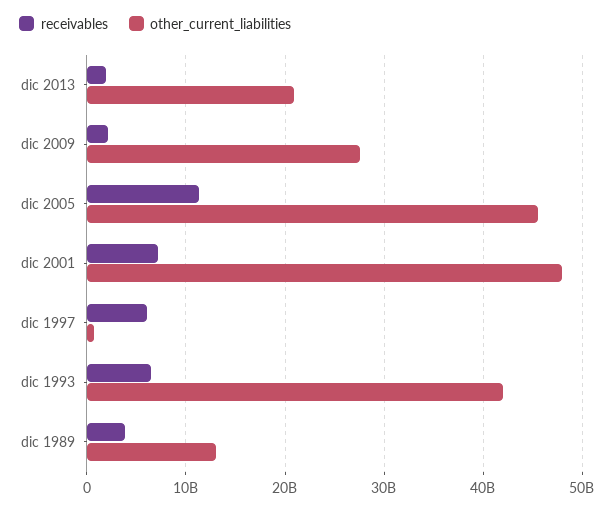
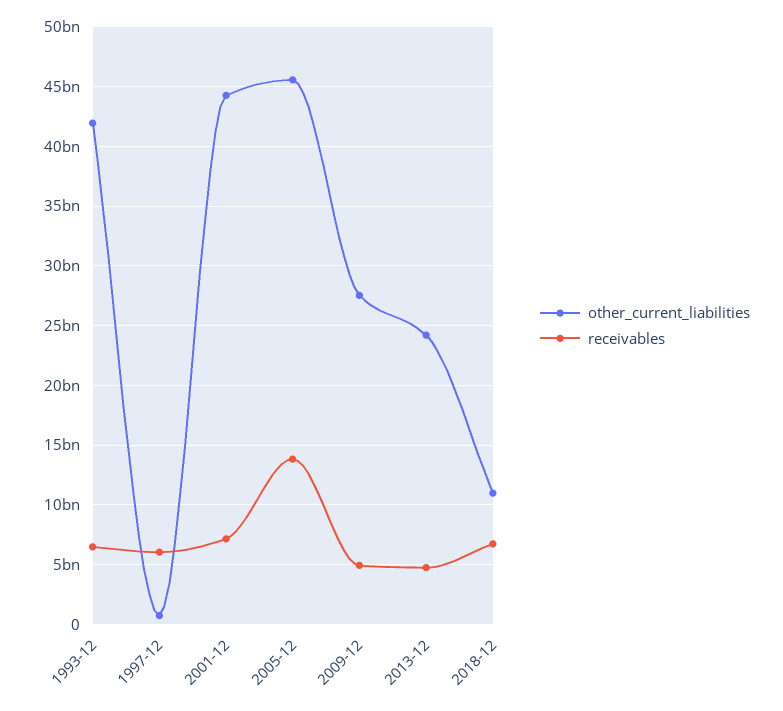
receivables, dic 2013: 2000000000 -> 5000000000
other_current_liabilities, dic 2013: 21000000000 -> 24000000000
receivables, dic 2009: 2000000000 -> 5000000000
receivables, dic 2005: 11000000000 -> 14000000000
other_current_liabilities, dic 2001: 48000000000 -> 44000000000
receivables, dic 1989: 4000000000 -> none
other_current_liabilities, dic 1989: 13000000000 -> none
other_current_liabilities, 2018-12: none -> 11000000000
receivables, 2018-12: none -> 7000000000

